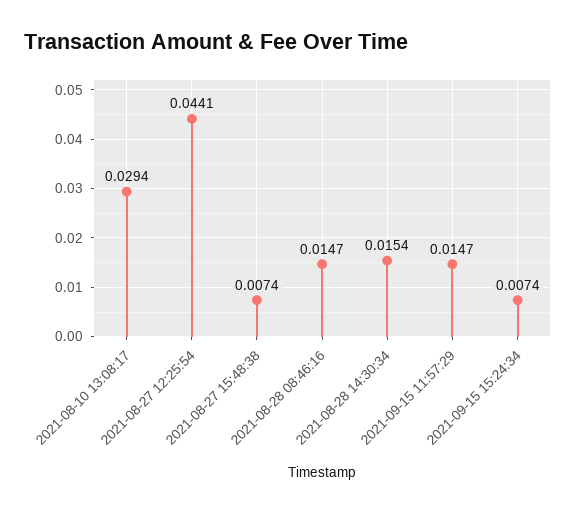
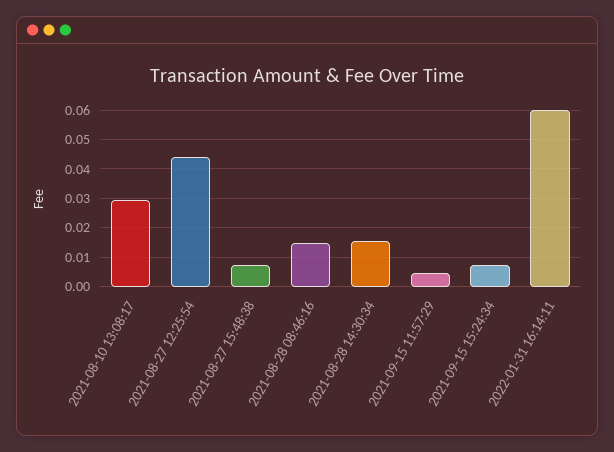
2021-09-15 11:57:29: 0.0147 -> 0.005
2022-01-31 16:14:11: none -> 0.06

